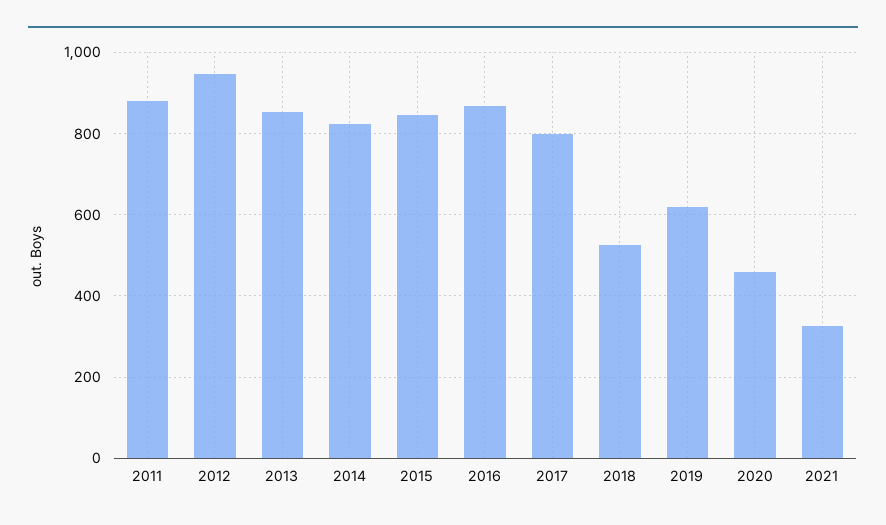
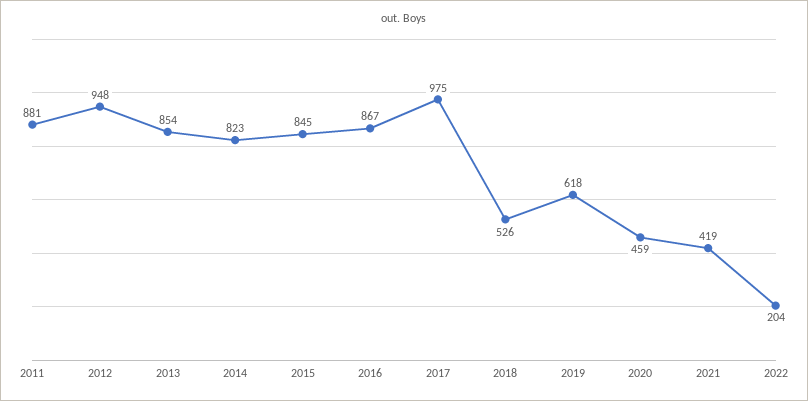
2017: 800 -> 975
2021: 320 -> 419
2022: none -> 204

